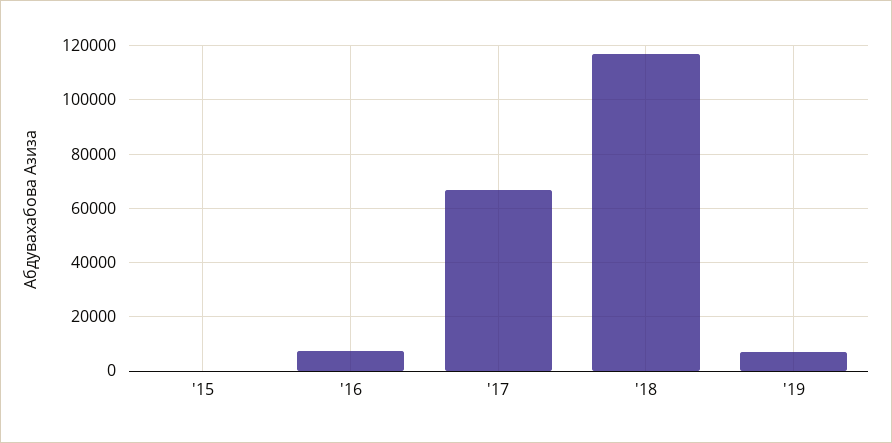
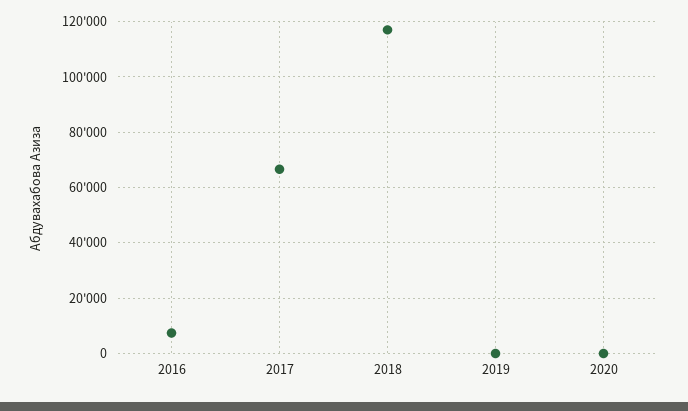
'15: 0 -> none
'19: 7500 -> 0
2020: none -> 0

